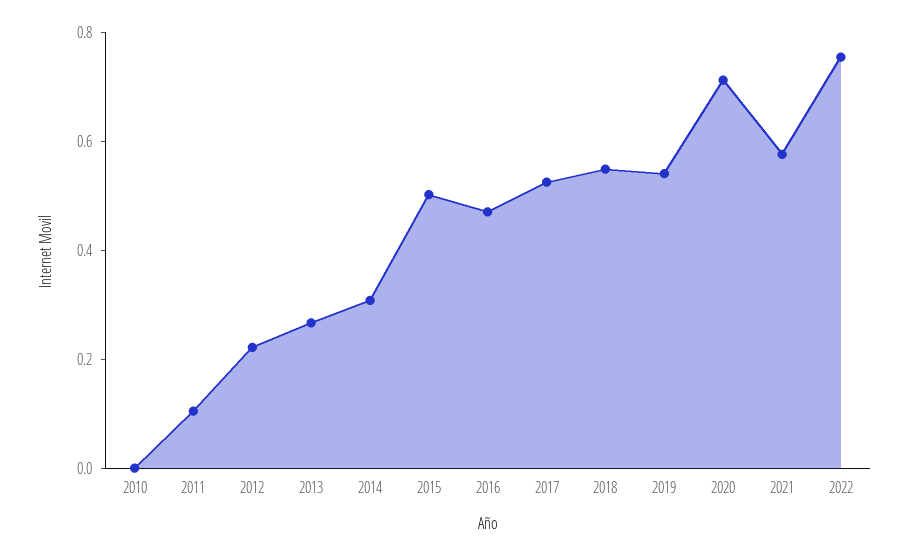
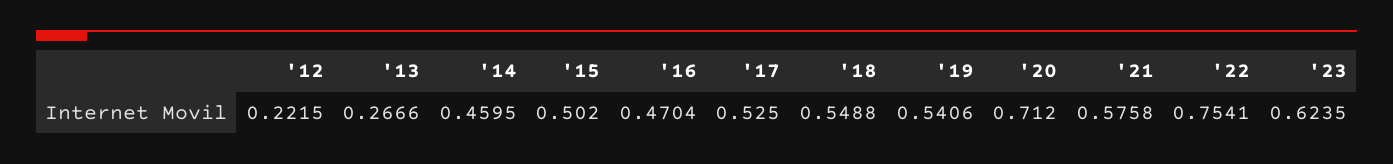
2010: 0 -> none
2011: 0.1 -> none
2014: 0.3 -> 0.4595
'23: none -> 0.6235

